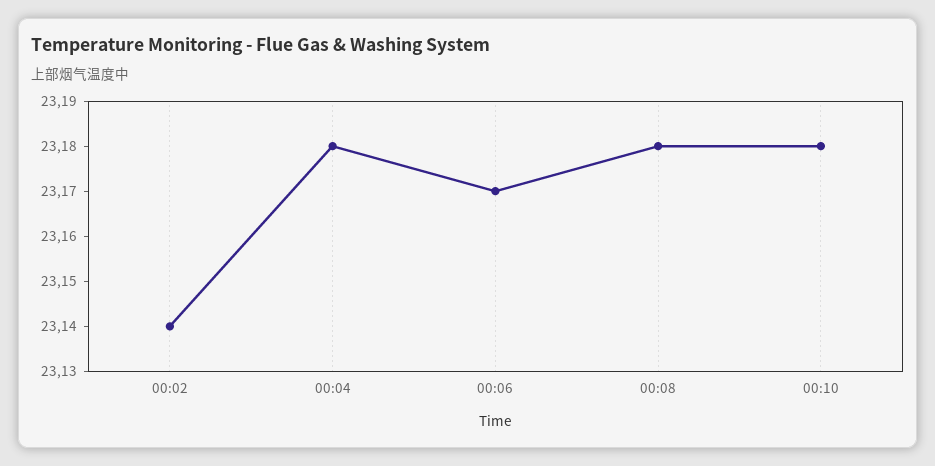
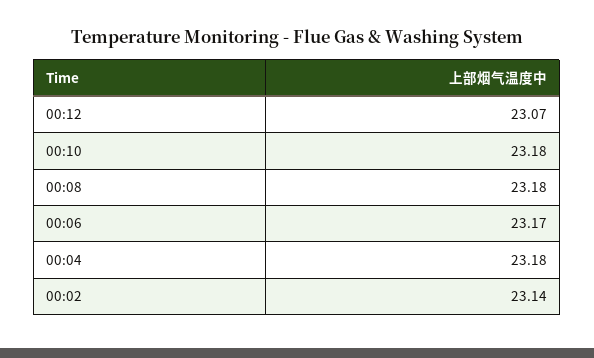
00:12: none -> 23.07

